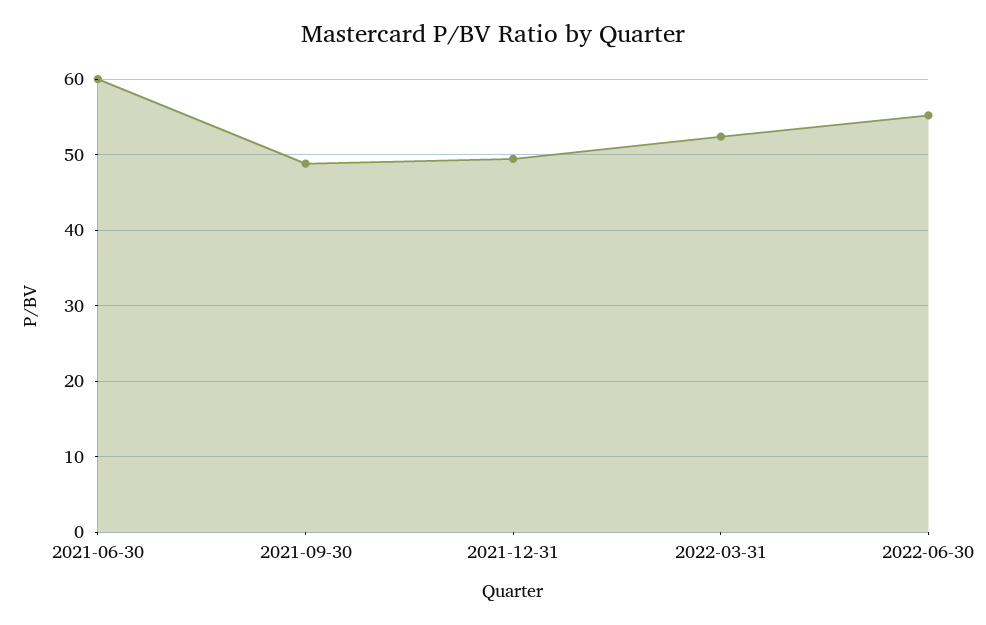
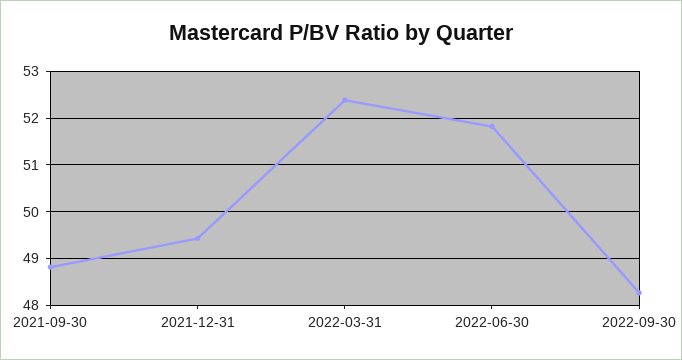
2021-06-30: 60 -> none
2022-06-30: 55 -> 51.8
2022-09-30: none -> 48.2

